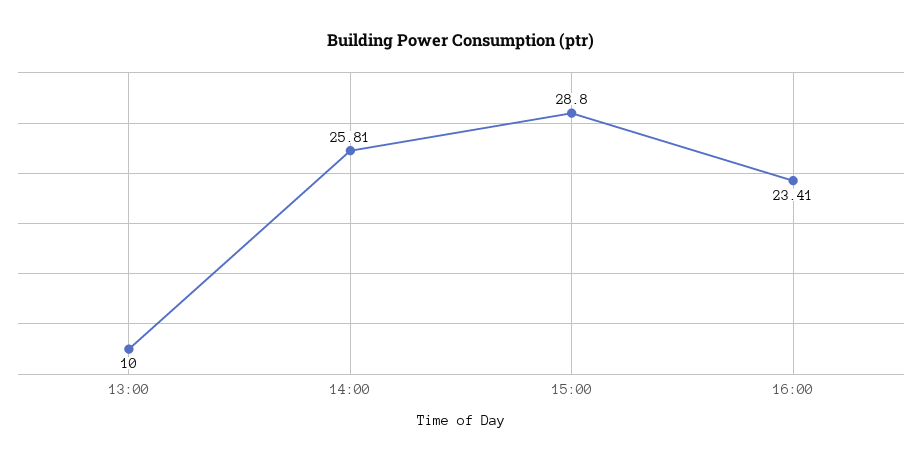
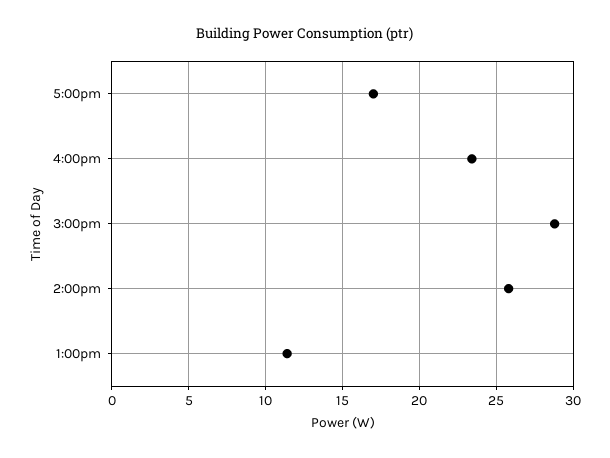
13:00: 10 -> 11.5
5:00pm: none -> 17

